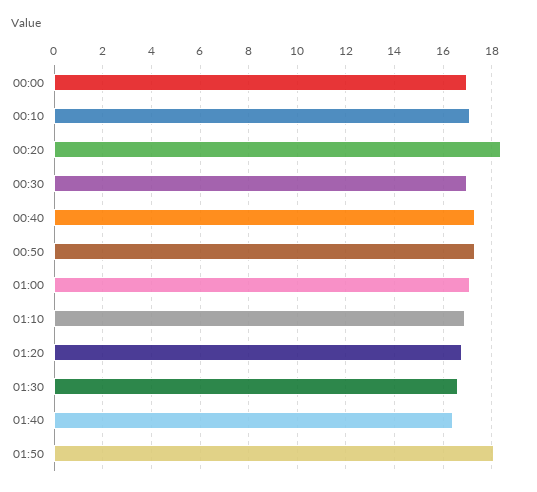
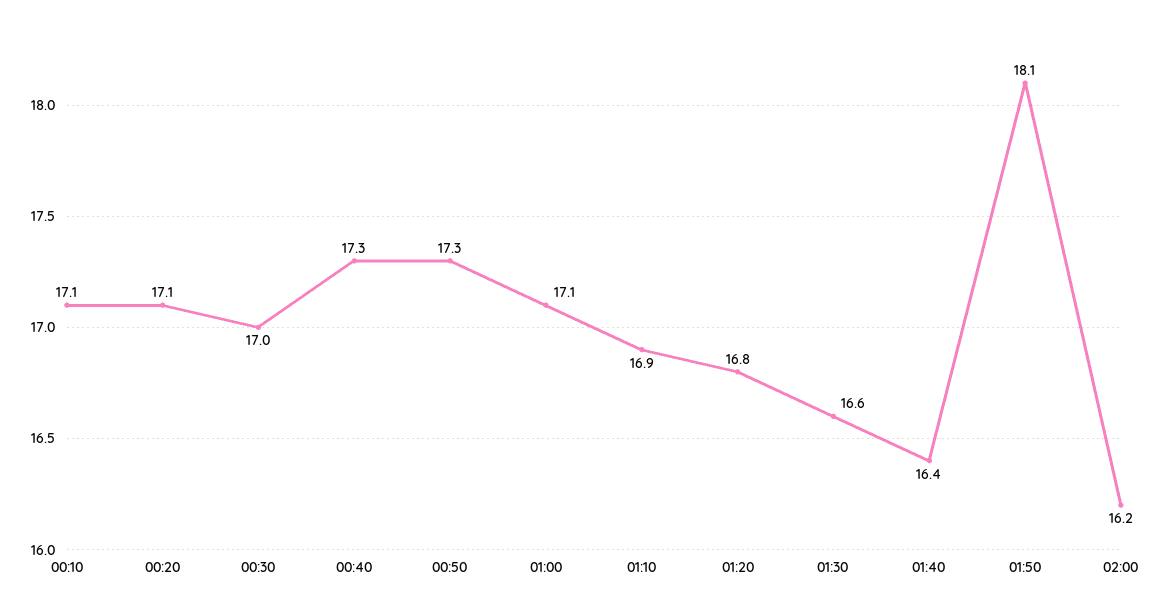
00:00: 17 -> none
00:20: 18.5 -> 17.1
02:00: none -> 16.2

